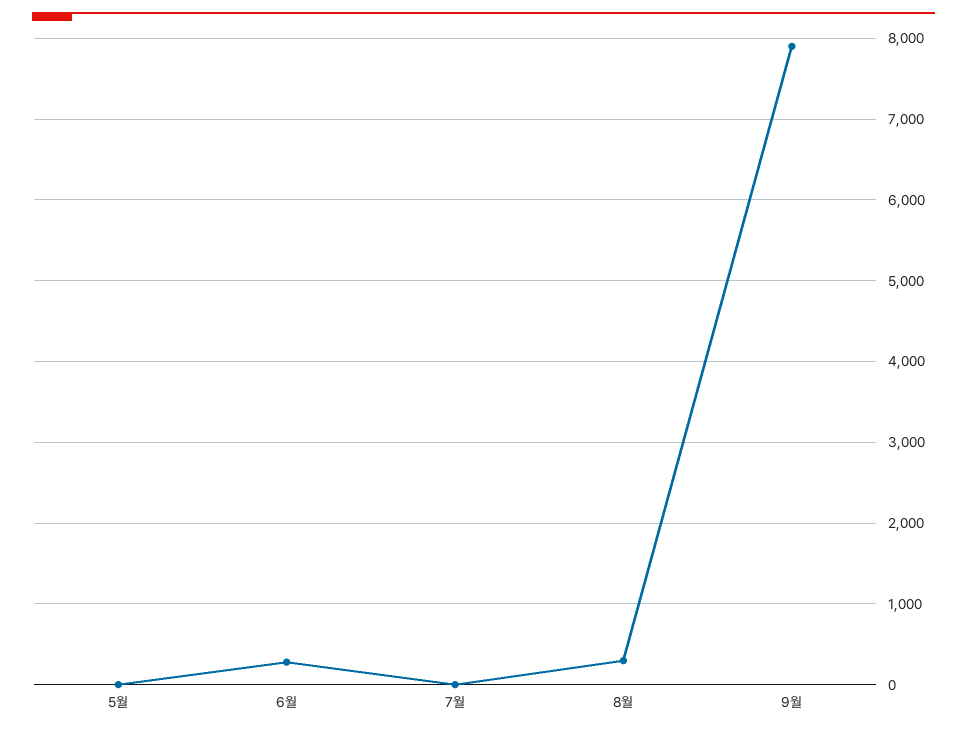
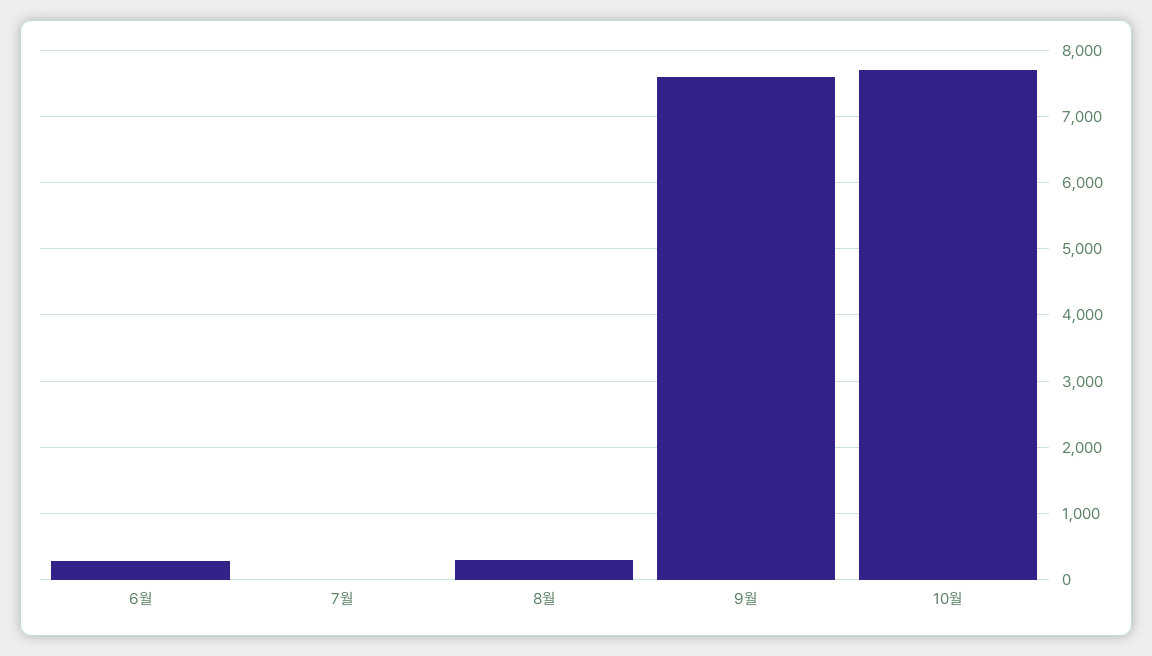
5월: 0 -> none
9월: 7900 -> 7600
10월: none -> 7700

